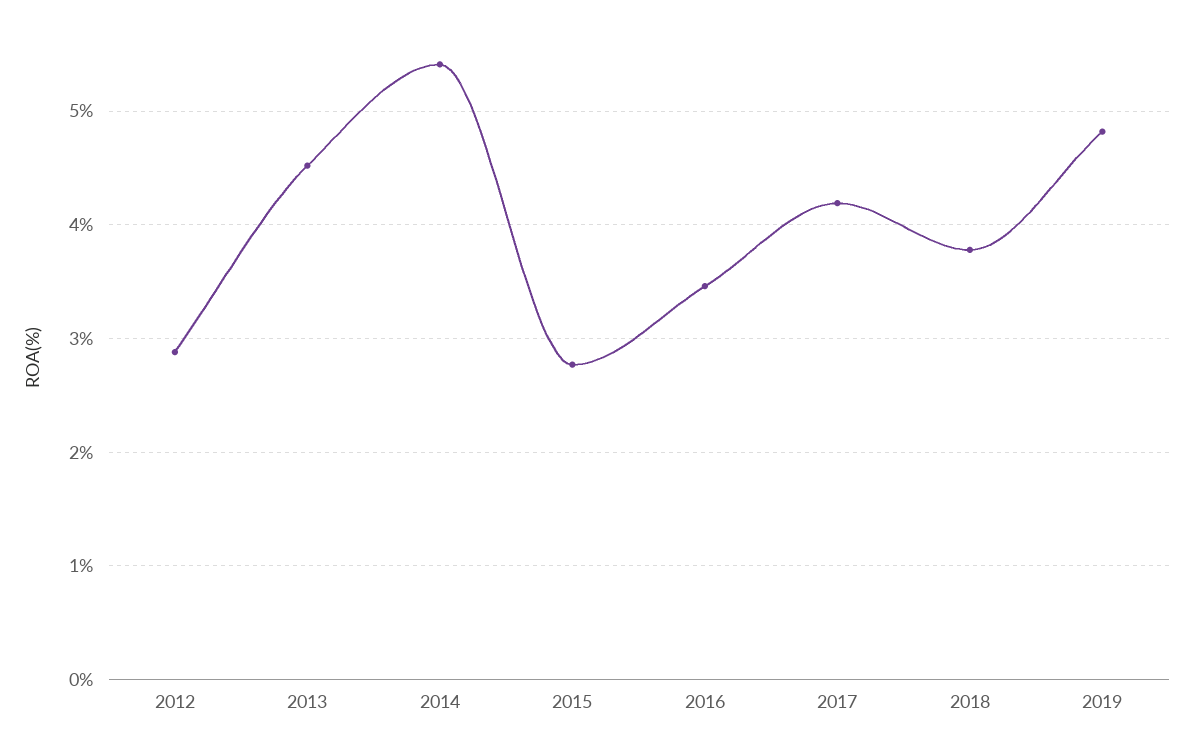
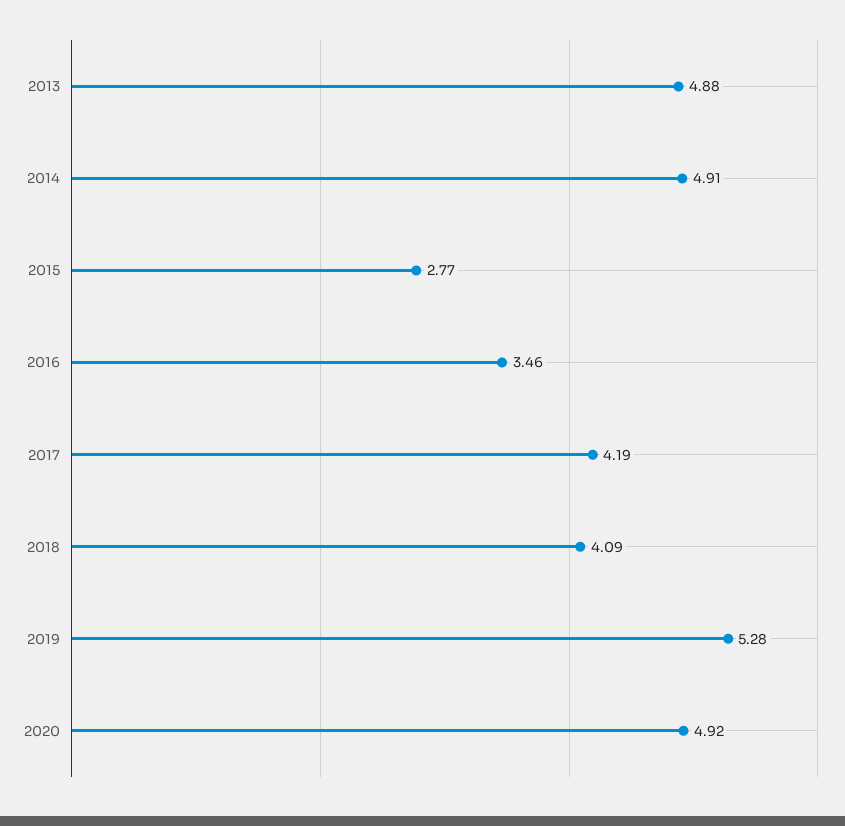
2012: 2.9 -> none
2013: 4.5 -> 4.88
2014: 5.4 -> 4.91
2018: 3.8 -> 4.09
2019: 4.8 -> 5.28
2020: none -> 4.92

